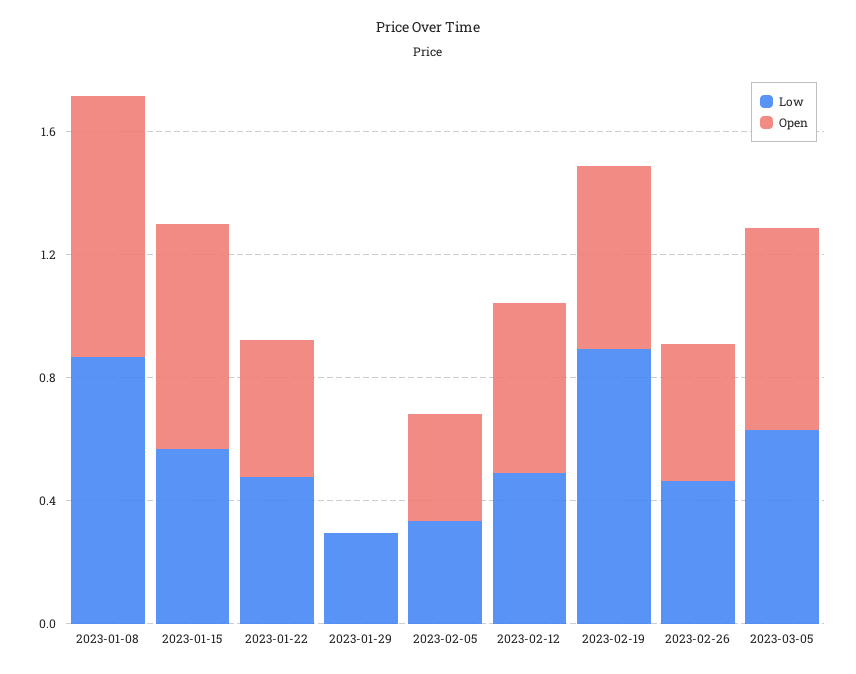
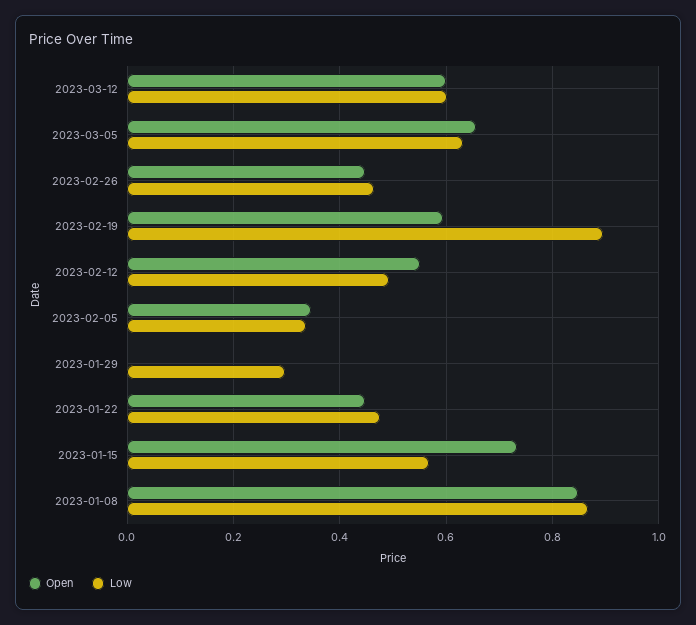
Open, 2023-03-12: none -> 0.6
Low, 2023-03-12: none -> 0.6

